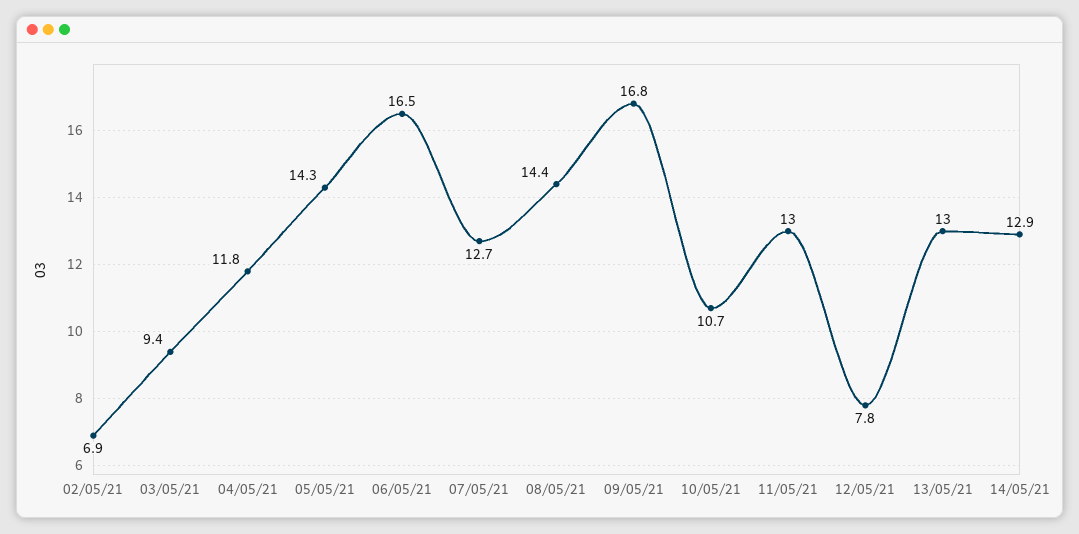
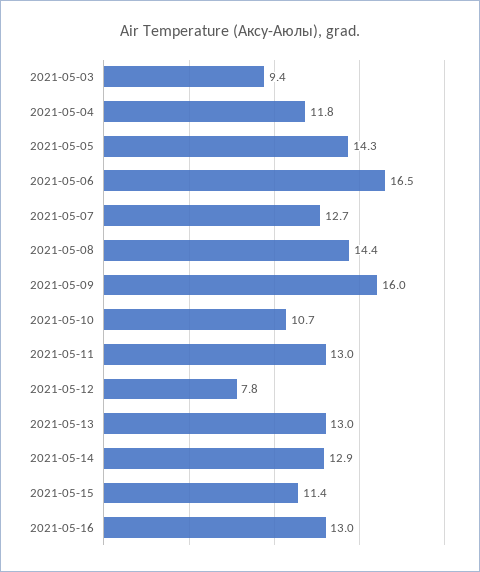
02/05/21: 6.9 -> none
09/05/21: 16.8 -> 16
2021-05-15: none -> 11.4
2021-05-16: none -> 13

